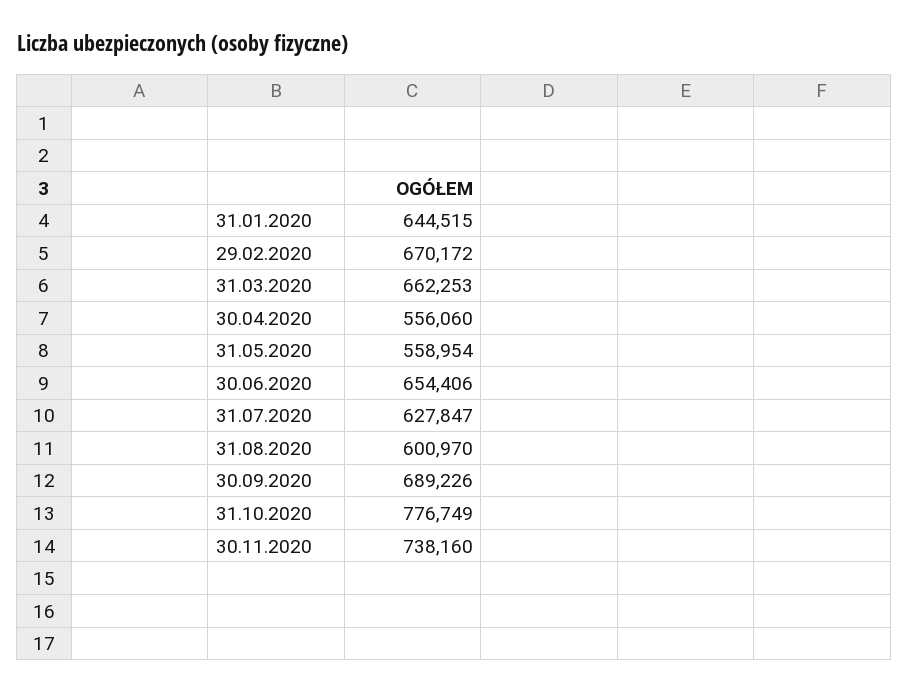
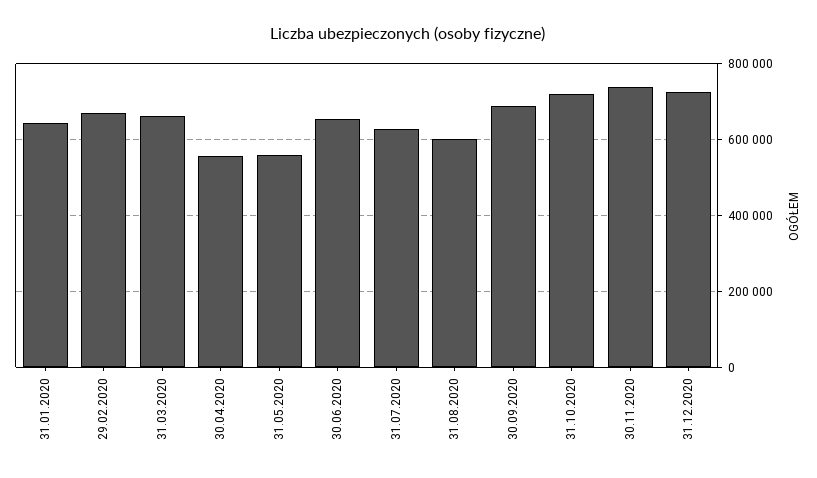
31.10.2020: 776749 -> 720000
31.12.2020: none -> 720000

